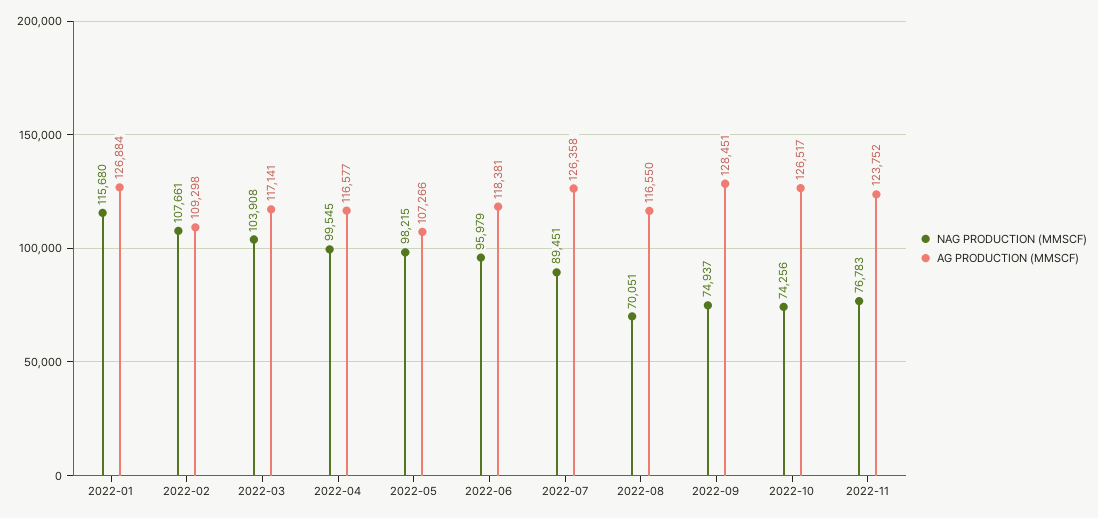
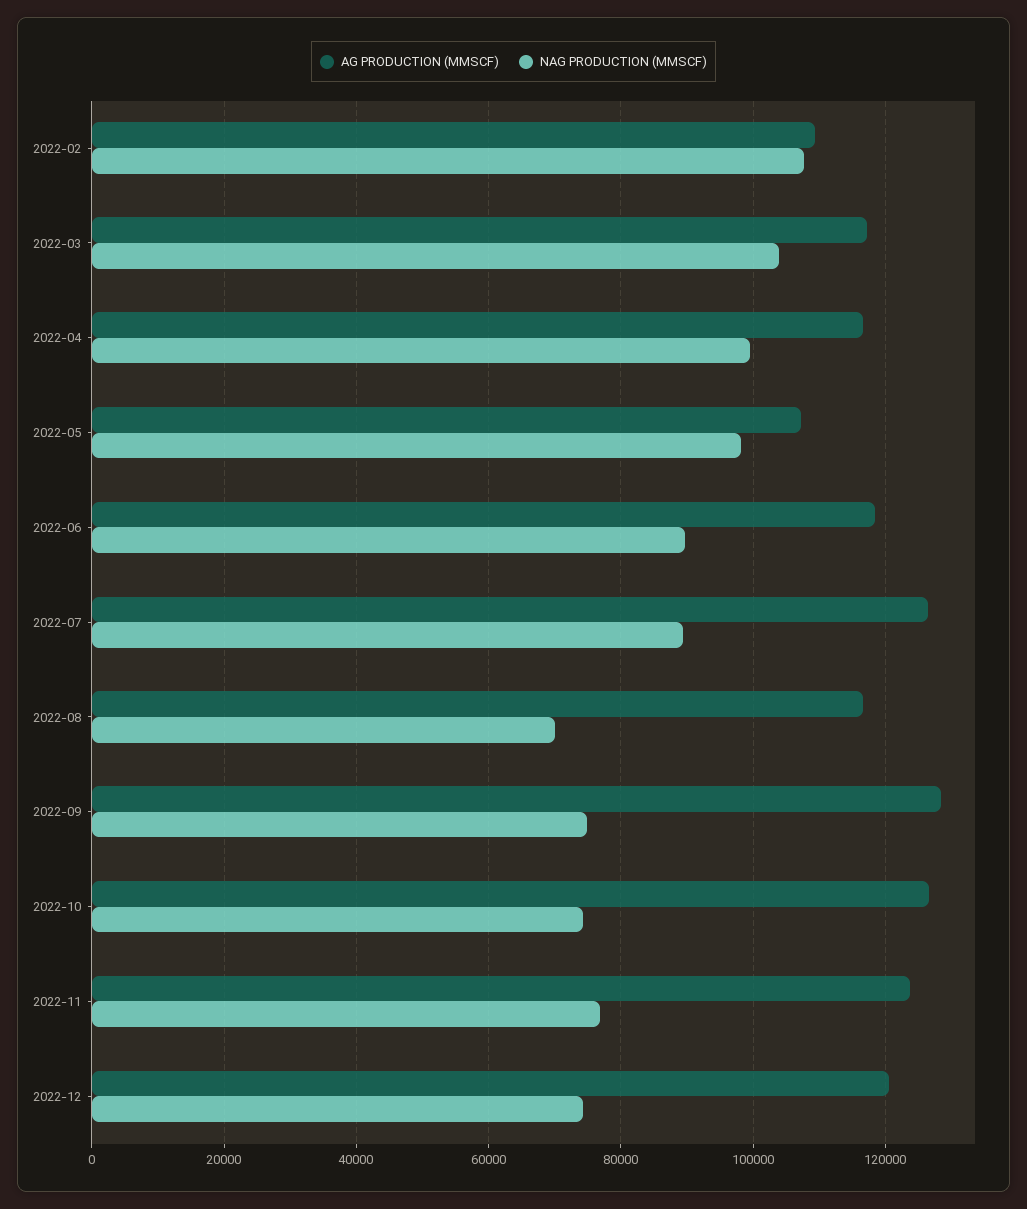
NAG PRODUCTION (MMSCF), 2022-01: 115680 -> none
AG PRODUCTION (MMSCF), 2022-01: 126884 -> none
NAG PRODUCTION (MMSCF), 2022-06: 95979 -> 90000
AG PRODUCTION (MMSCF), 2022-12: none -> 120000
NAG PRODUCTION (MMSCF), 2022-12: none -> 74000

